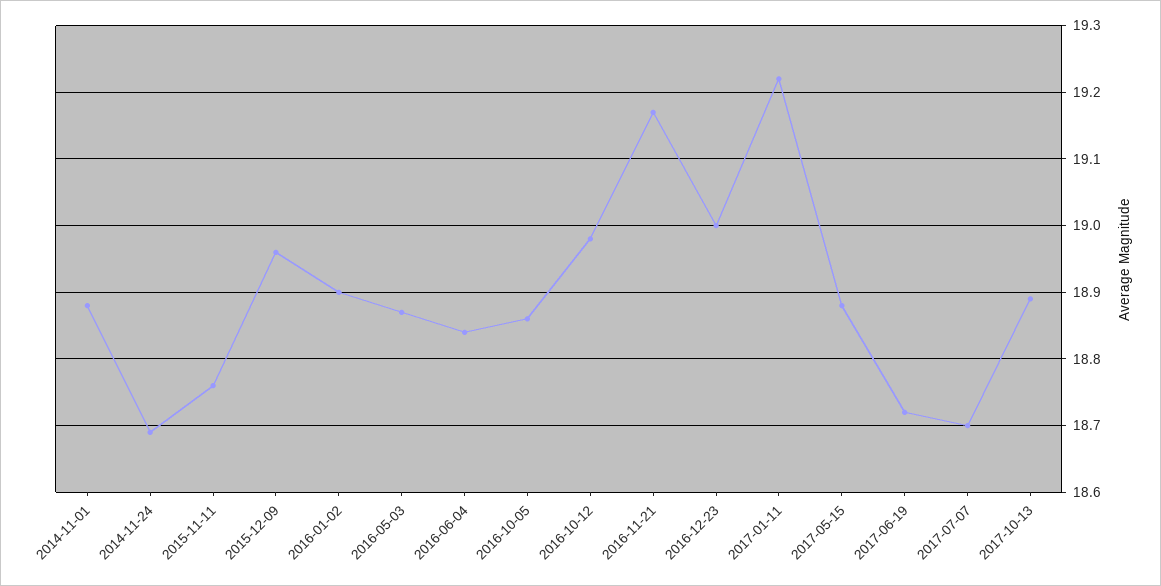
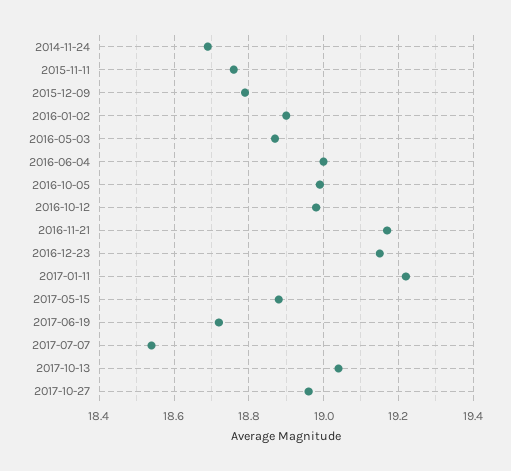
2014-11-01: 18.88 -> none
2015-12-09: 18.96 -> 18.8
2016-06-04: 18.84 -> 19
2016-10-05: 18.86 -> 19
2016-12-23: 19 -> 19.15
2017-07-07: 18.7 -> 18.55
2017-10-13: 18.89 -> 19.05
2017-10-27: none -> 18.95

